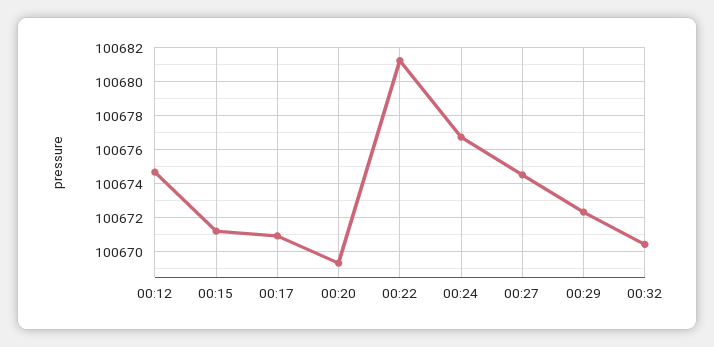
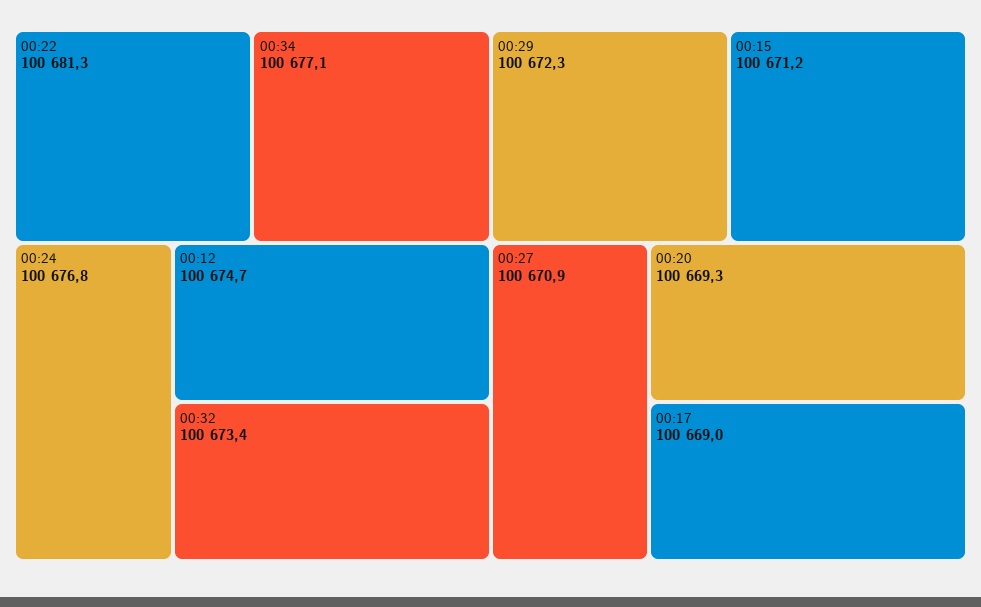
00:17: 100671 -> 100669
00:27: 100674.5 -> 100670.9
00:32: 100670.5 -> 100673.4
00:34: none -> 100677.1

